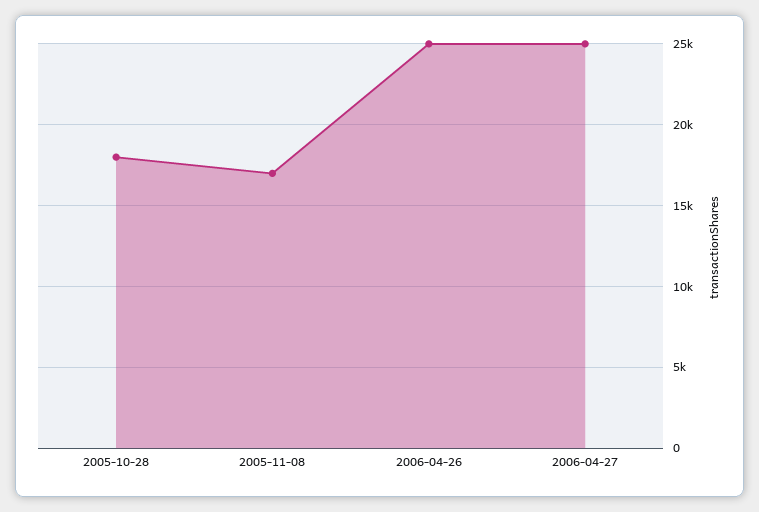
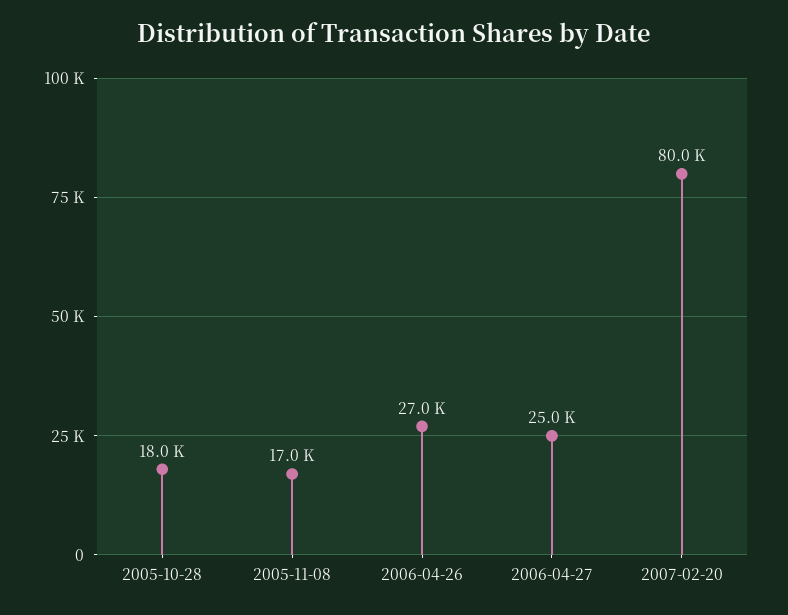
2006-04-26: 25000 -> 27000
2007-02-20: none -> 80000

